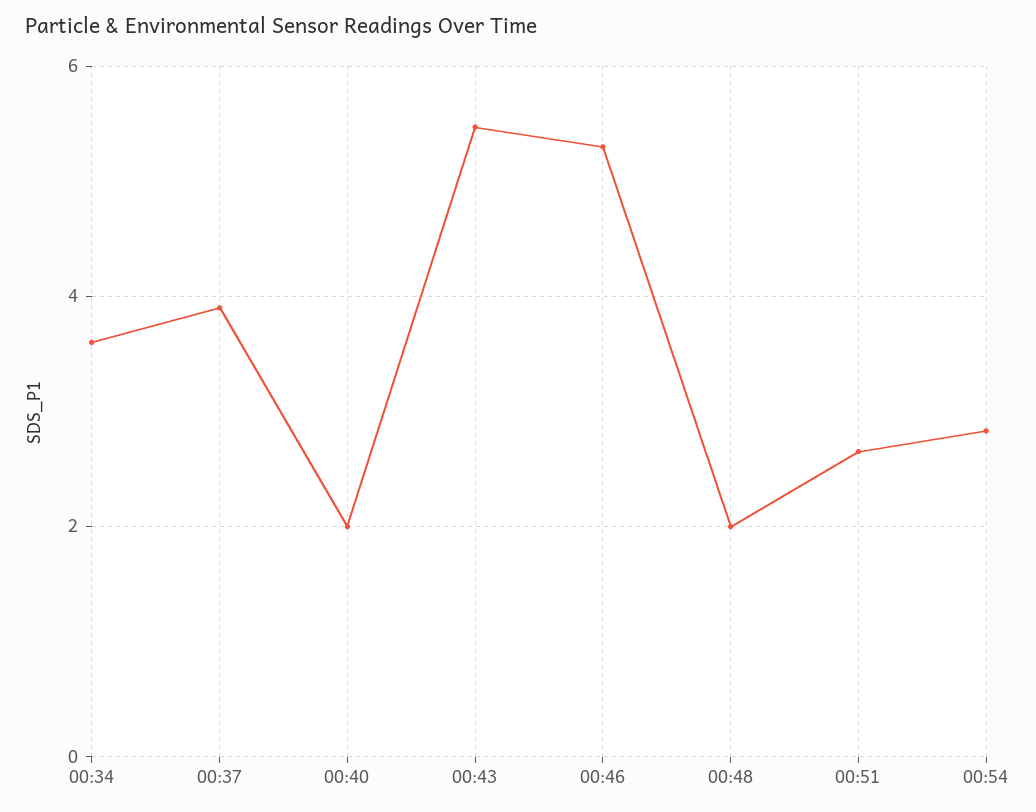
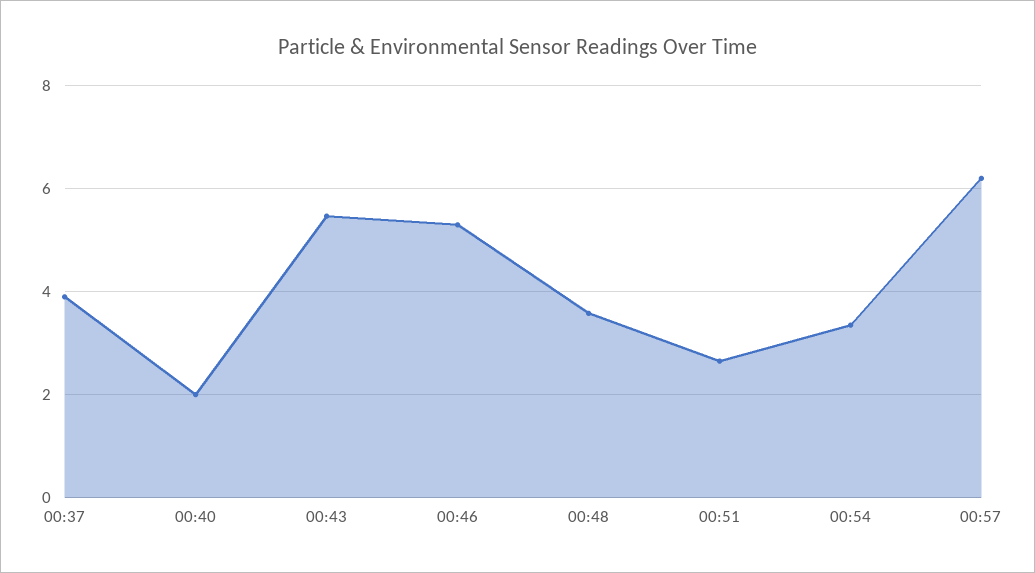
00:34: 3.6 -> none
00:48: 2 -> 3.6
00:54: 2.8 -> 3.4
00:57: none -> 6.2

